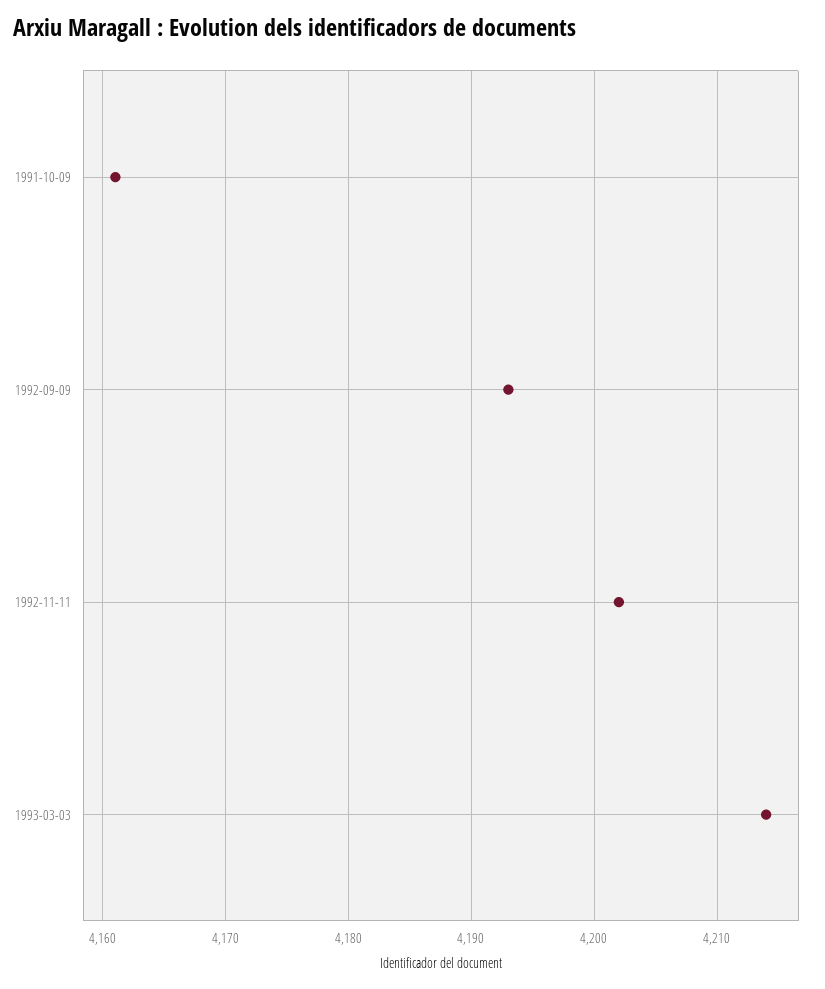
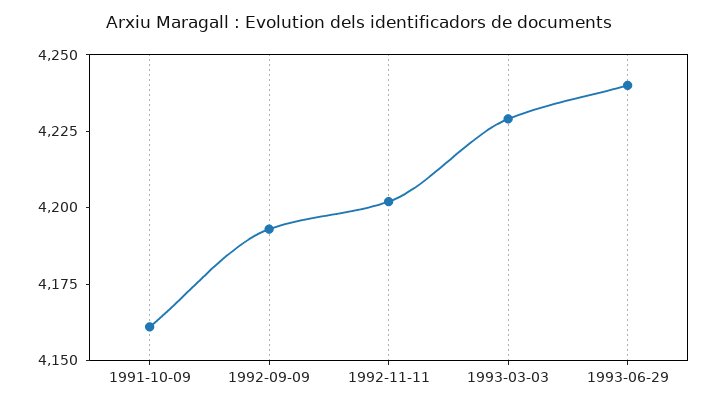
1993-03-03: 4214 -> 4230
1993-06-29: none -> 4240

